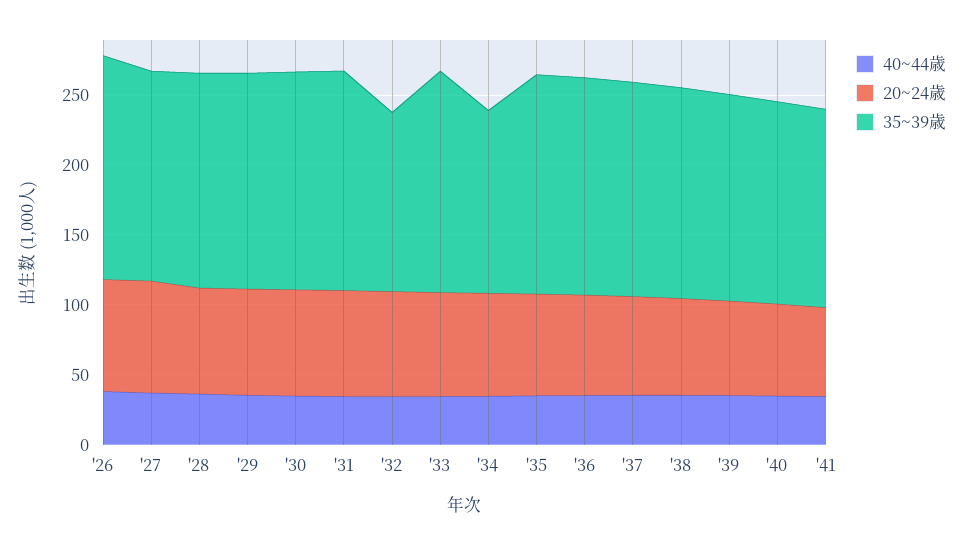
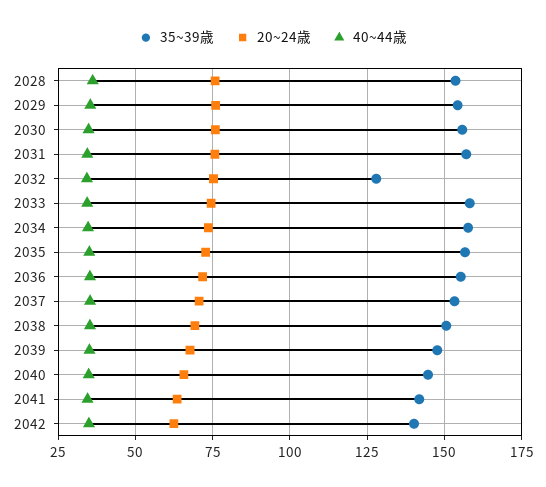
40~44歳, '26: 40 -> none
20~24歳, '26: 80 -> none
35~39歳, '26: 160 -> none
40~44歳, '27: 40 -> none
20~24歳, '27: 80 -> none
35~39歳, '27: 150 -> none
35~39歳, '34: 130 -> 157.5
35~39歳, 2042: none -> 140
20~24歳, 2042: none -> 62.5
40~44歳, 2042: none -> 35

